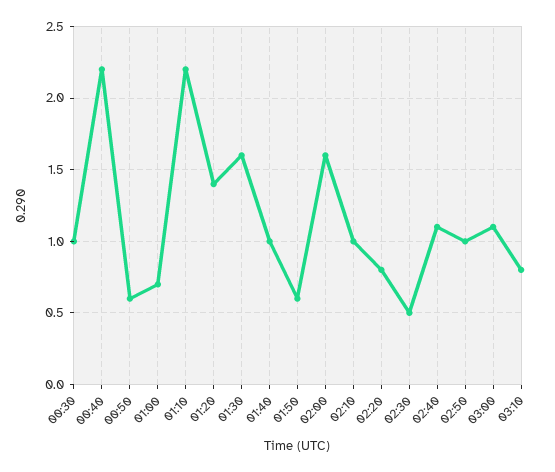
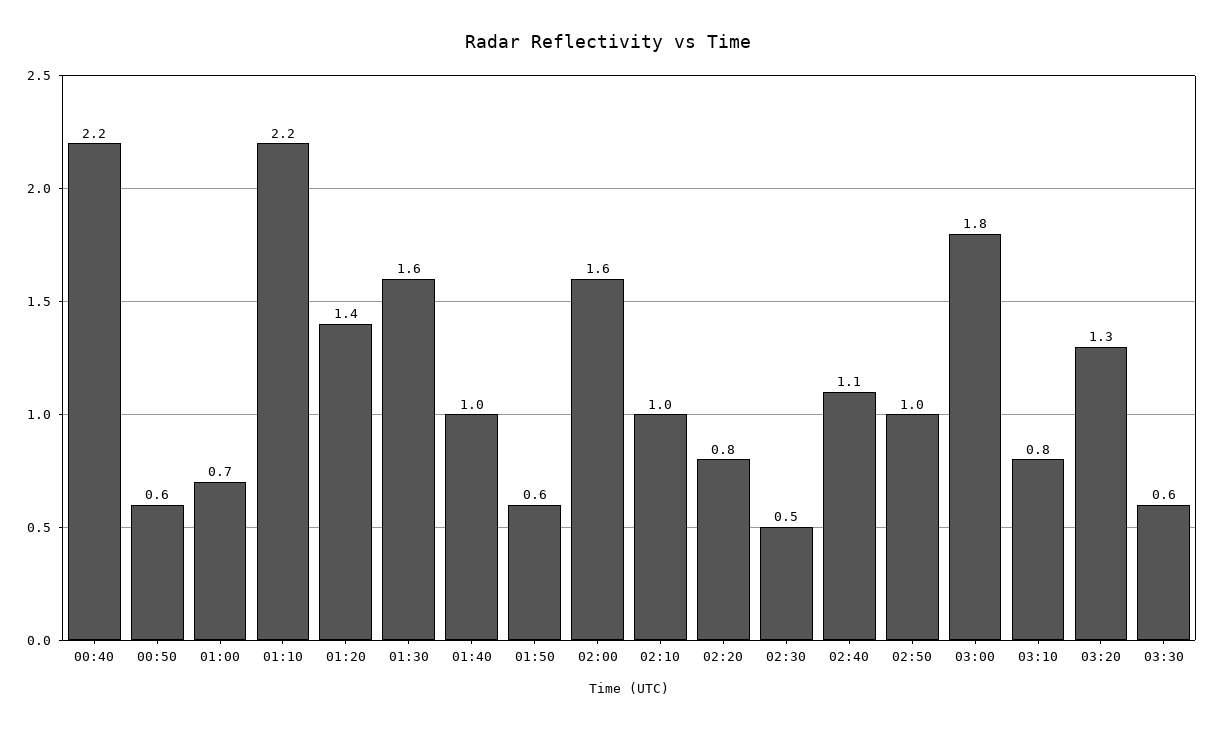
00:30: 1 -> none
03:00: 1.1 -> 1.8
03:20: none -> 1.3
03:30: none -> 0.6

